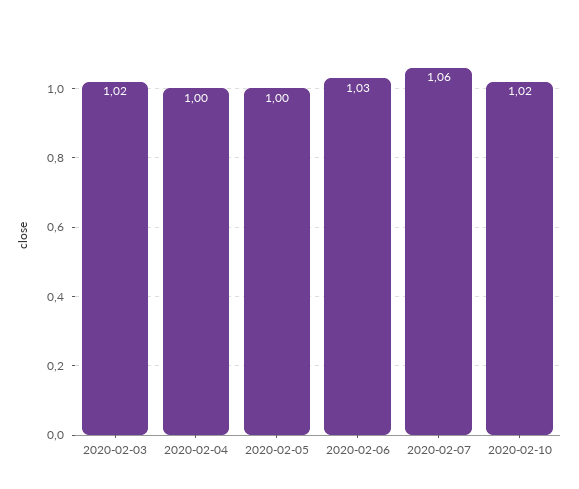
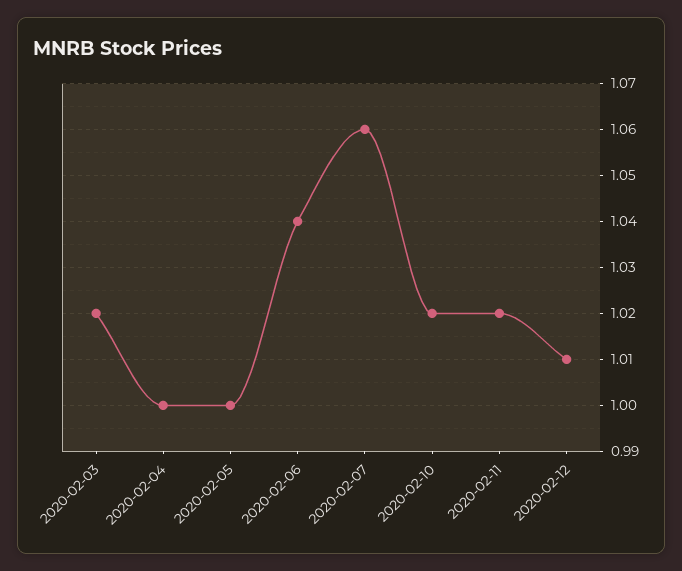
2020-02-06: 1.03 -> 1.04
2020-02-11: none -> 1.02
2020-02-12: none -> 1.01

